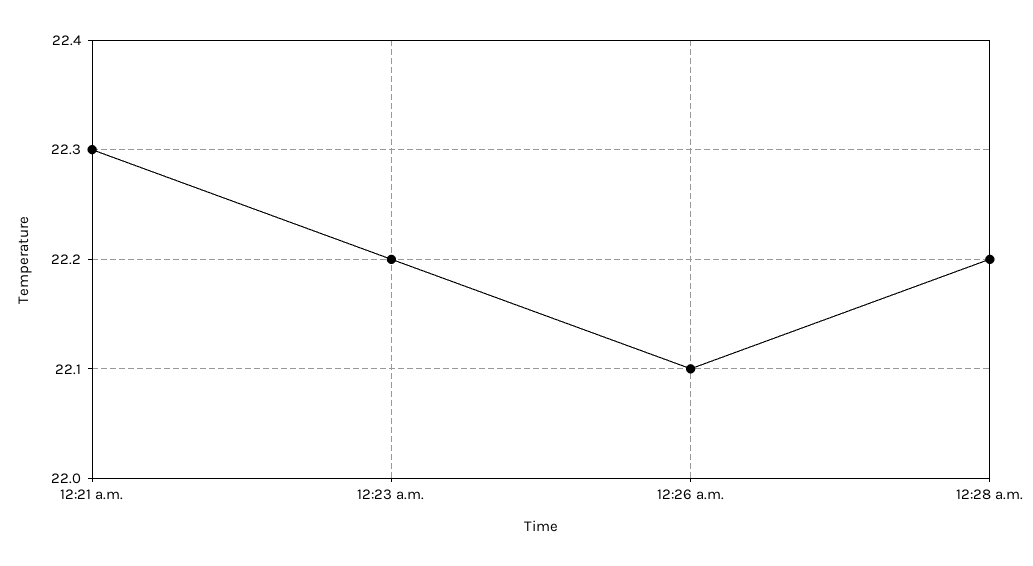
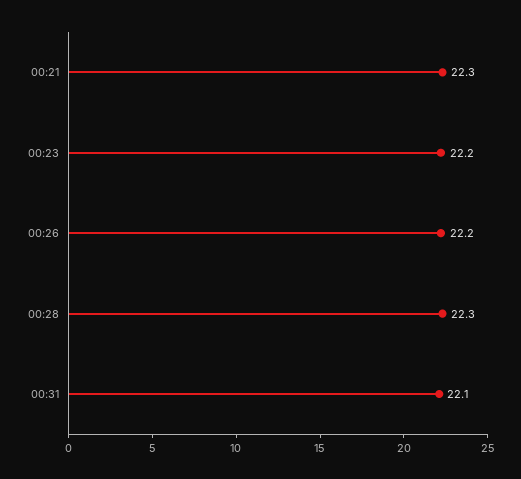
12:26 a.m.: 22.1 -> 22.2
12:28 a.m.: 22.2 -> 22.3
00:31: none -> 22.1

